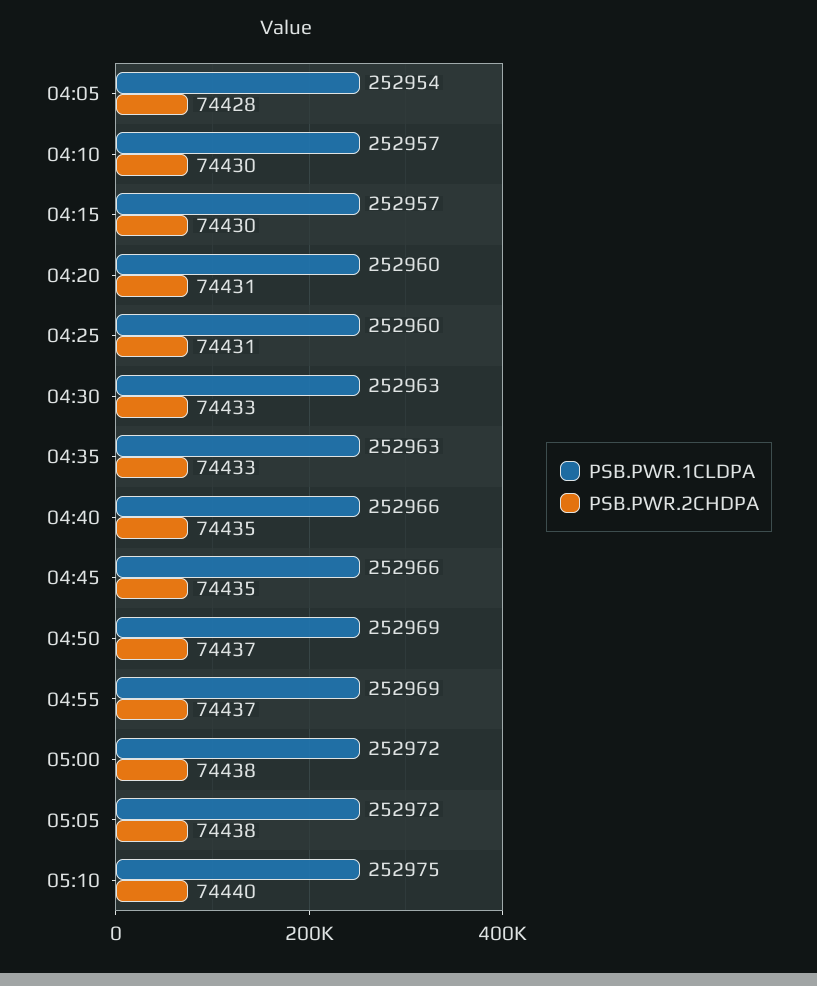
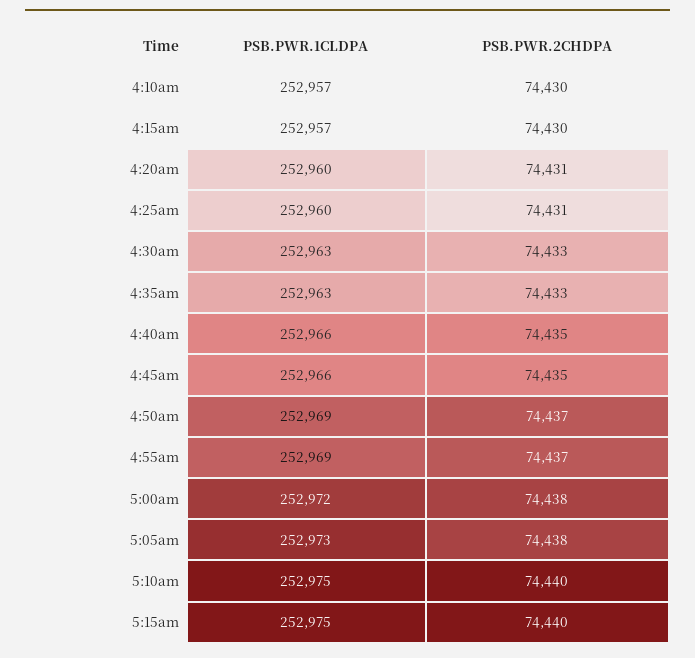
PSB.PWR.1CLDPA, 04:05: 252954 -> none
PSB.PWR.2CHDPA, 04:05: 74428 -> none
PSB.PWR.1CLDPA, 05:05: 252972 -> 252973
PSB.PWR.1CLDPA, 5:15am: none -> 252975
PSB.PWR.2CHDPA, 5:15am: none -> 74440

